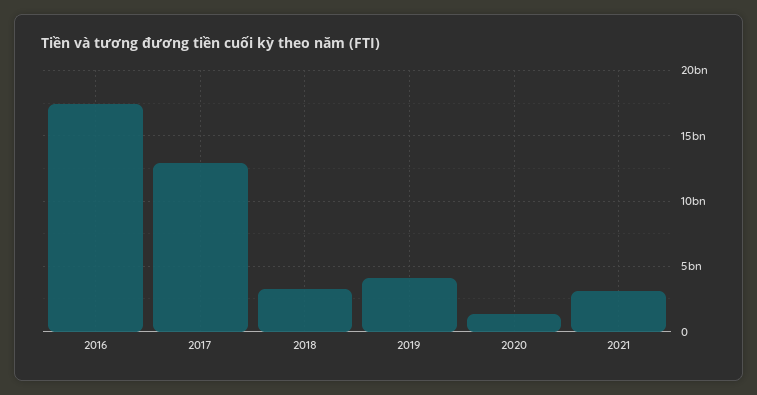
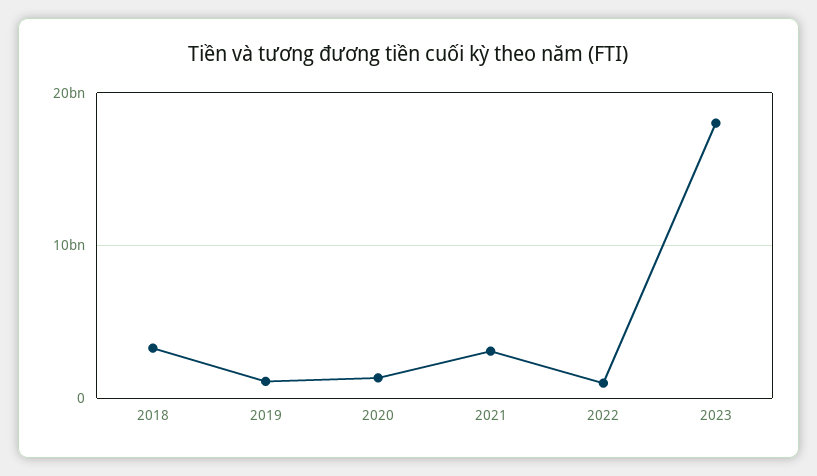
2016: 17500000000 -> none
2017: 13000000000 -> none
2019: 4000000000 -> 1000000000
2022: none -> 1000000000
2023: none -> 18000000000

